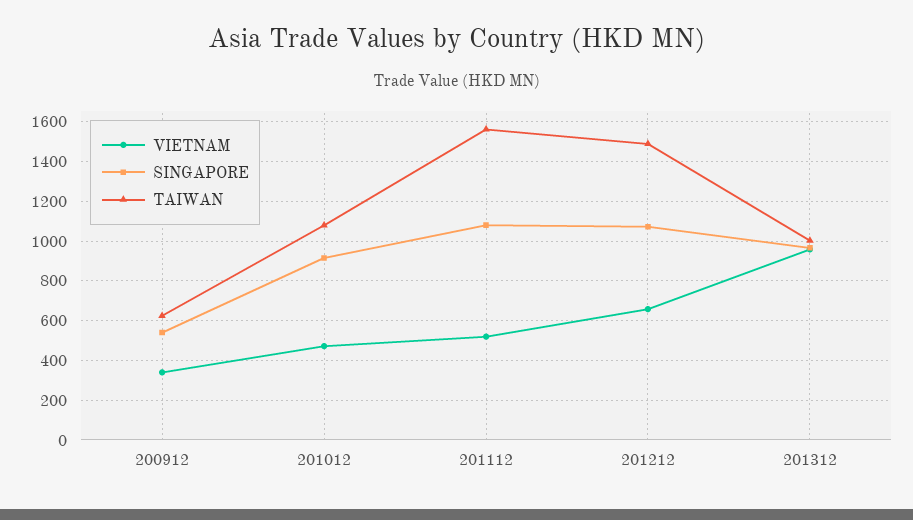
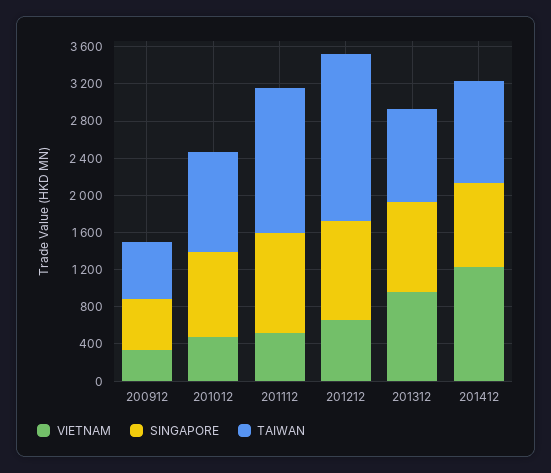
TAIWAN, 201212: 1500 -> 1800
VIETNAM, 201412: none -> 1200
SINGAPORE, 201412: none -> 900
TAIWAN, 201412: none -> 1100

